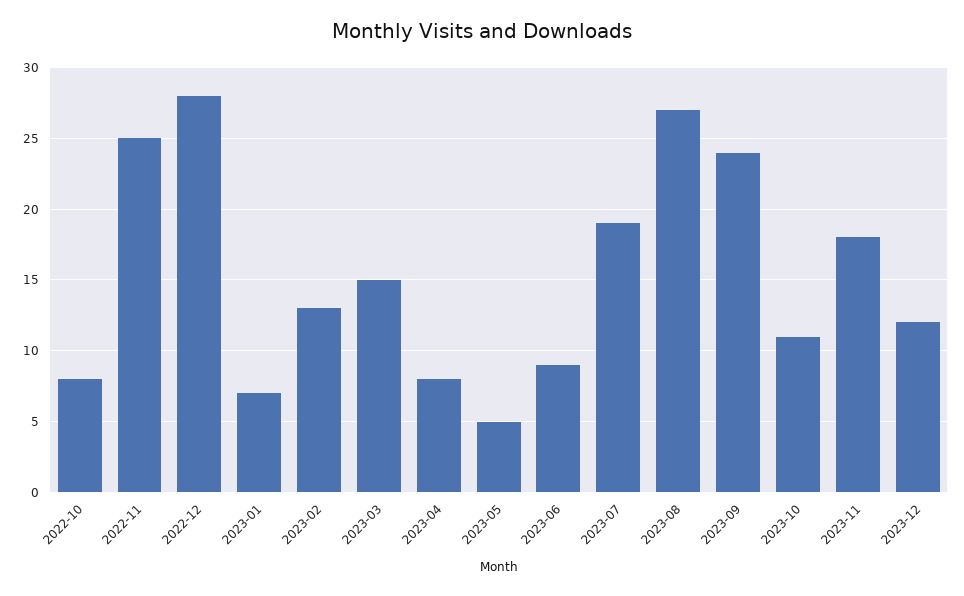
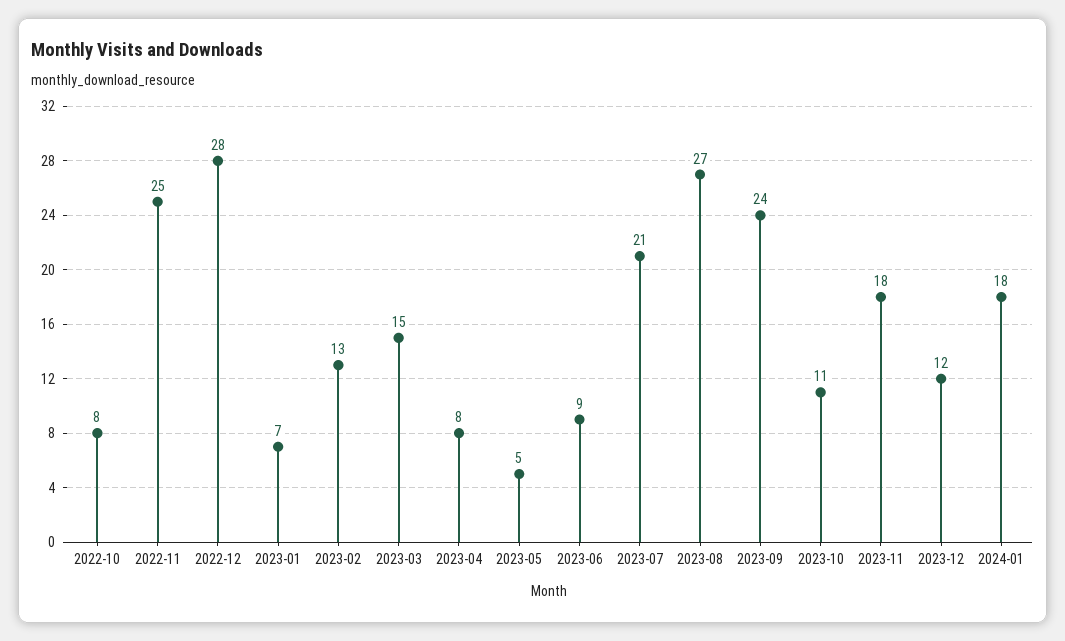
2023-07: 19 -> 21
2024-01: none -> 18

